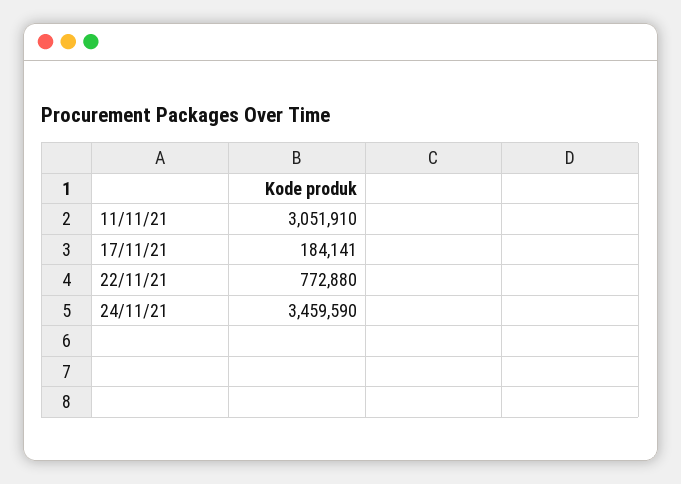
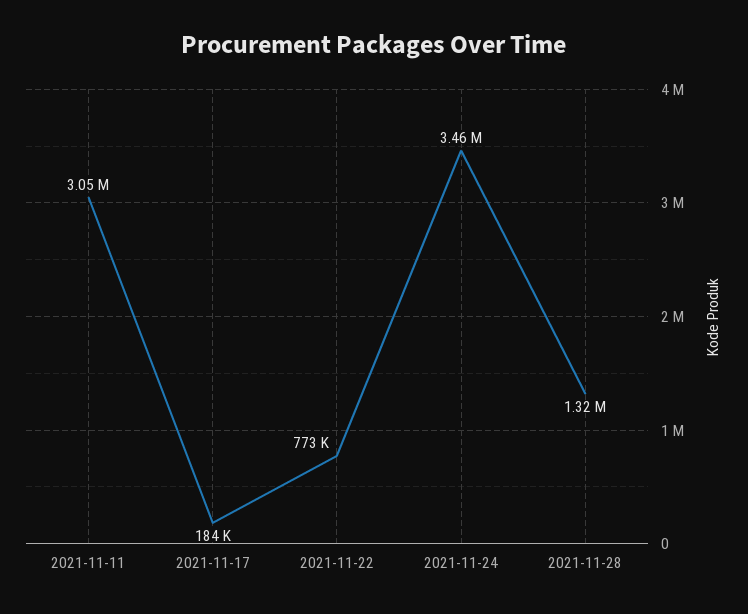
2021-11-28: none -> 1320000

